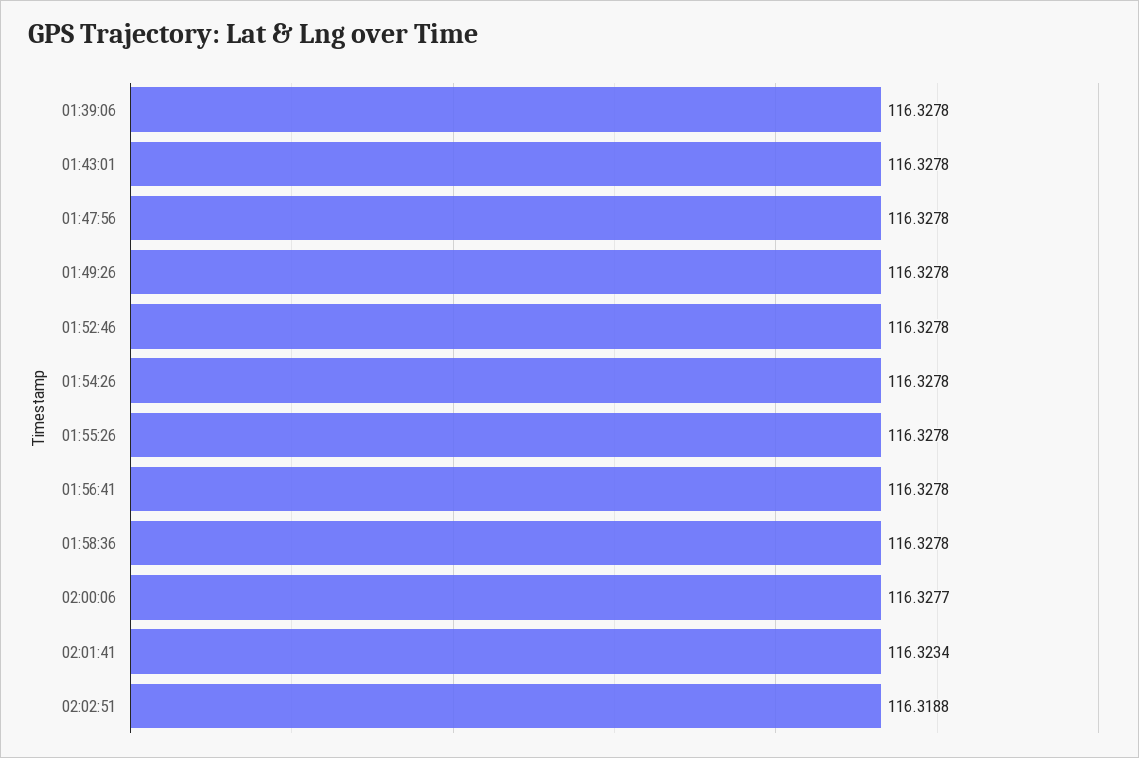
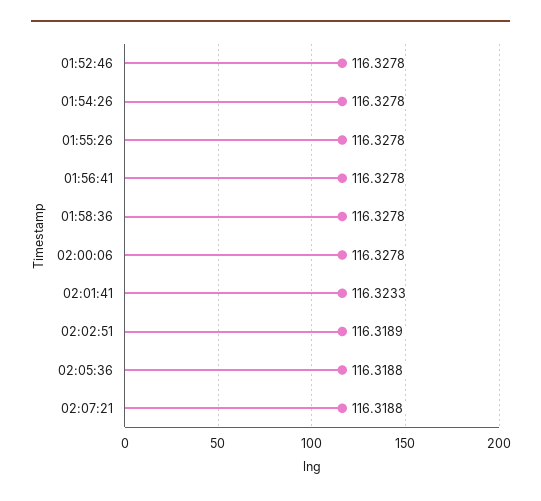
01:39:06: 116.3278 -> none
01:43:01: 116.3278 -> none
01:47:56: 116.3278 -> none
01:49:26: 116.3278 -> none
02:00:06: 116.3277 -> 116.3278
02:01:41: 116.3234 -> 116.3233
02:02:51: 116.3188 -> 116.3189
02:05:36: none -> 116.3188
02:07:21: none -> 116.3188

